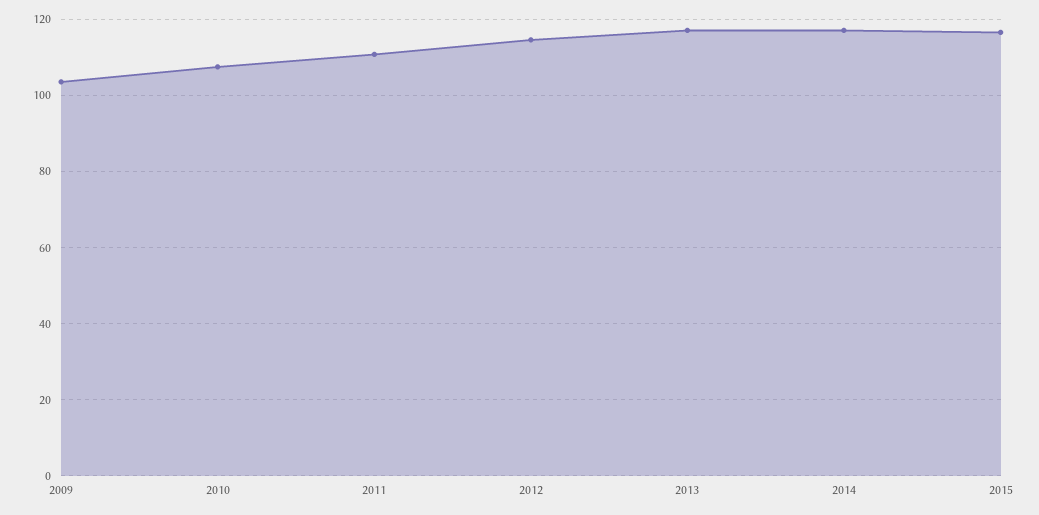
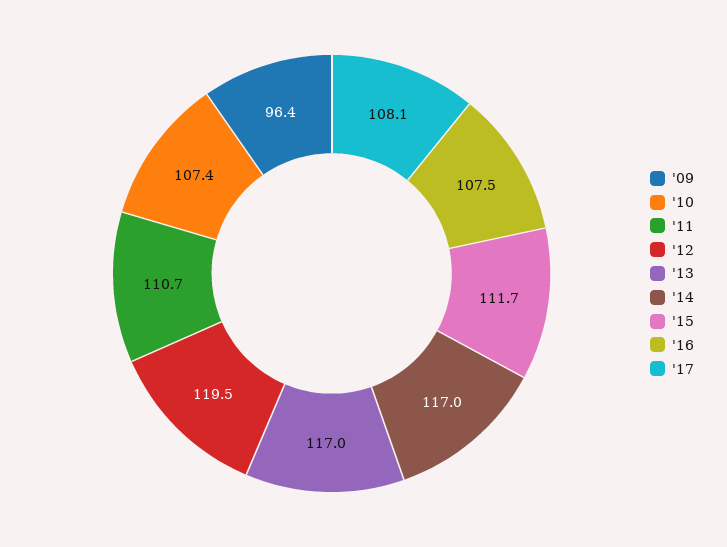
2009: 104 -> 96.4
2012: 114 -> 119.5
2015: 116 -> 111.7
'16: none -> 107.5
'17: none -> 108.1

